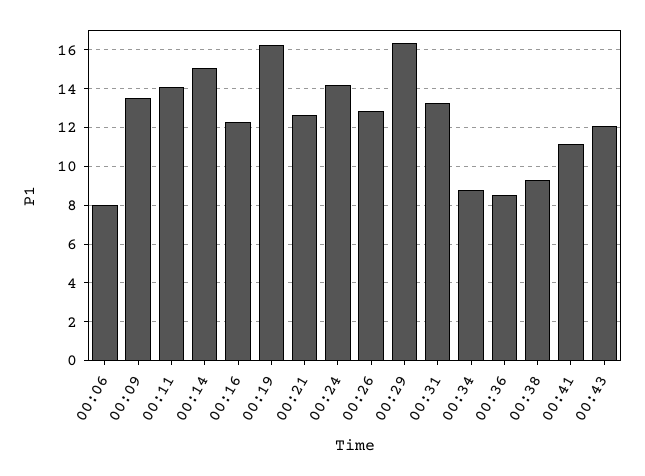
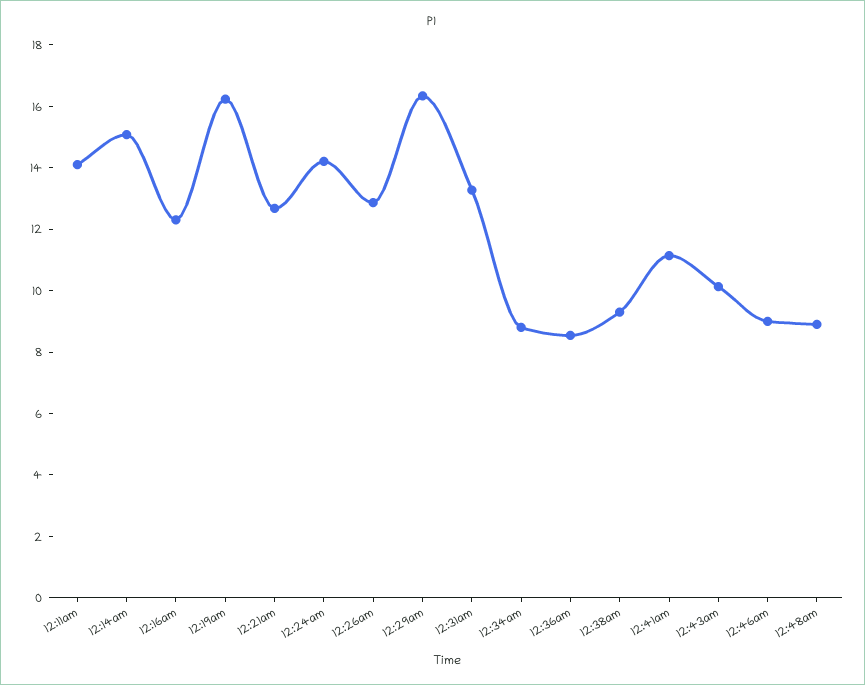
00:06: 8 -> none
00:09: 13.5 -> none
00:43: 12 -> 10
12:46am: none -> 9
12:48am: none -> 9

